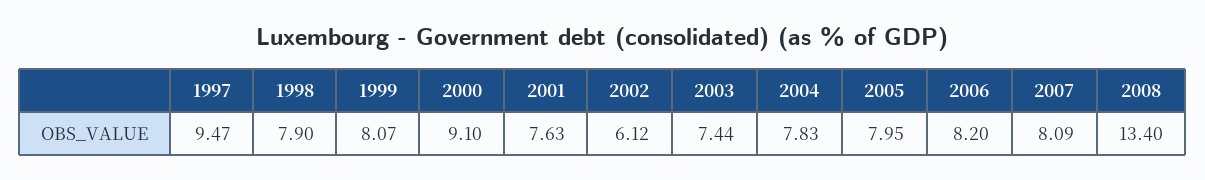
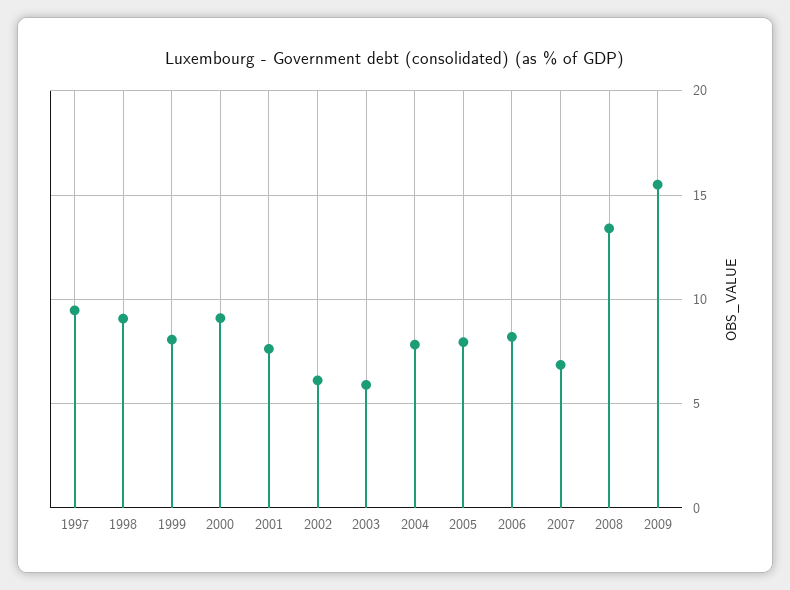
1998: 7.9 -> 9
2003: 7.44 -> 6
2007: 8.09 -> 7
2009: none -> 15.5

